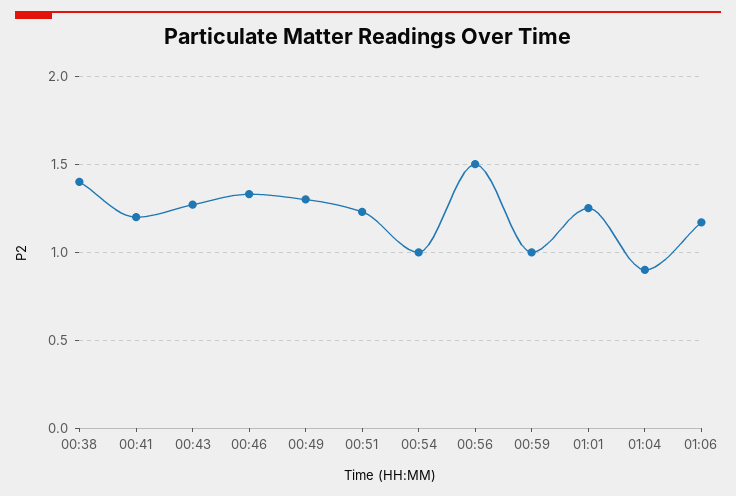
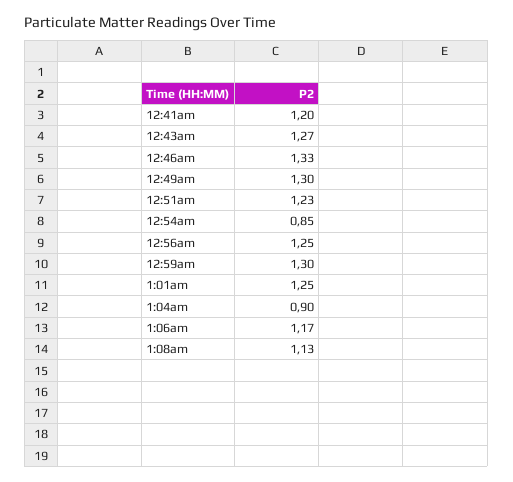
00:38: 1.4 -> none
00:54: 1 -> 0.85
00:56: 1.5 -> 1.25
00:59: 1 -> 1.3
1:08am: none -> 1.13

